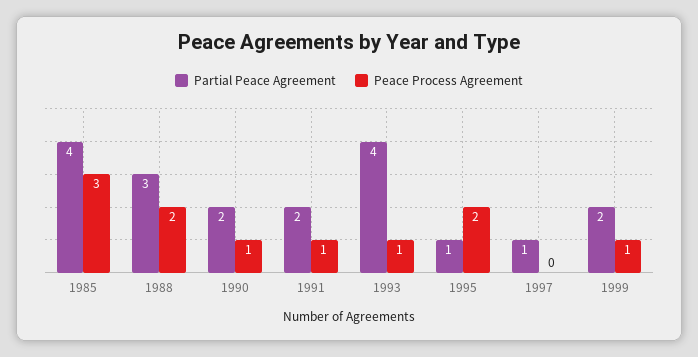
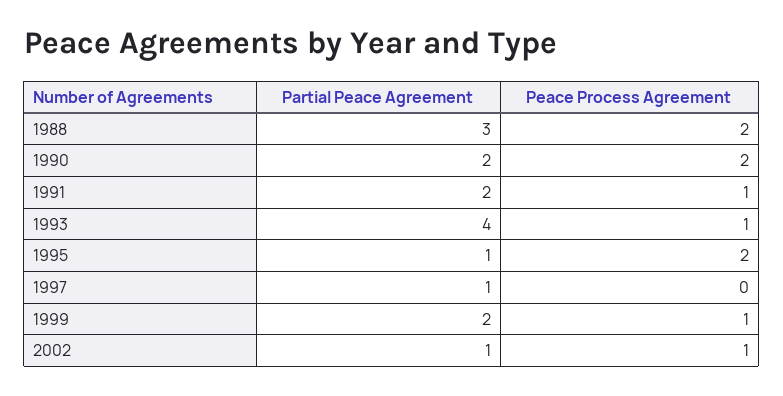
Partial Peace Agreement, 1985: 4 -> none
Peace Process Agreement, 1985: 3 -> none
Peace Process Agreement, 1990: 1 -> 2
Partial Peace Agreement, 2002: none -> 1
Peace Process Agreement, 2002: none -> 1

